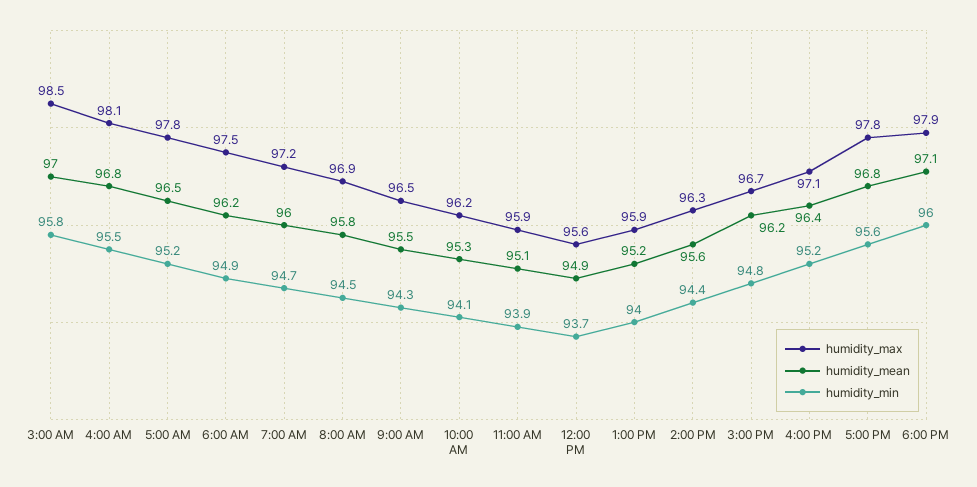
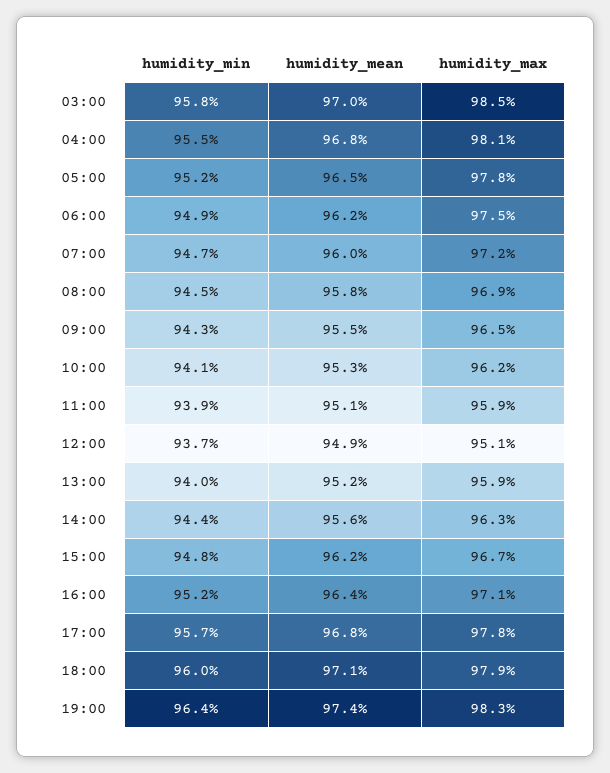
humidity_max, 12:00 PM: 95.6 -> 95.1
humidity_min, 5:00 PM: 95.6 -> 95.7
humidity_min, 19:00: none -> 96.4
humidity_mean, 19:00: none -> 97.4
humidity_max, 19:00: none -> 98.3

